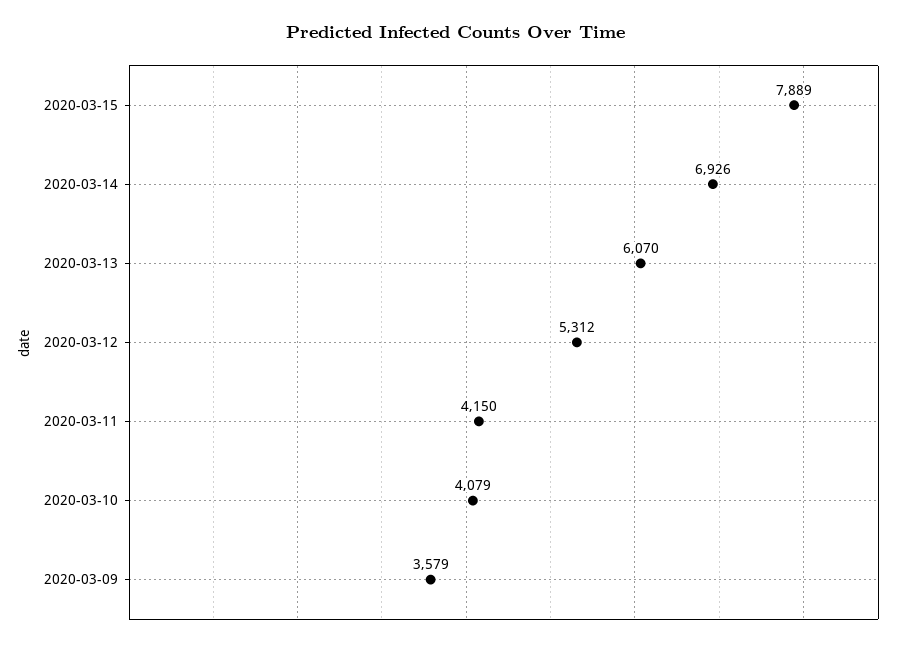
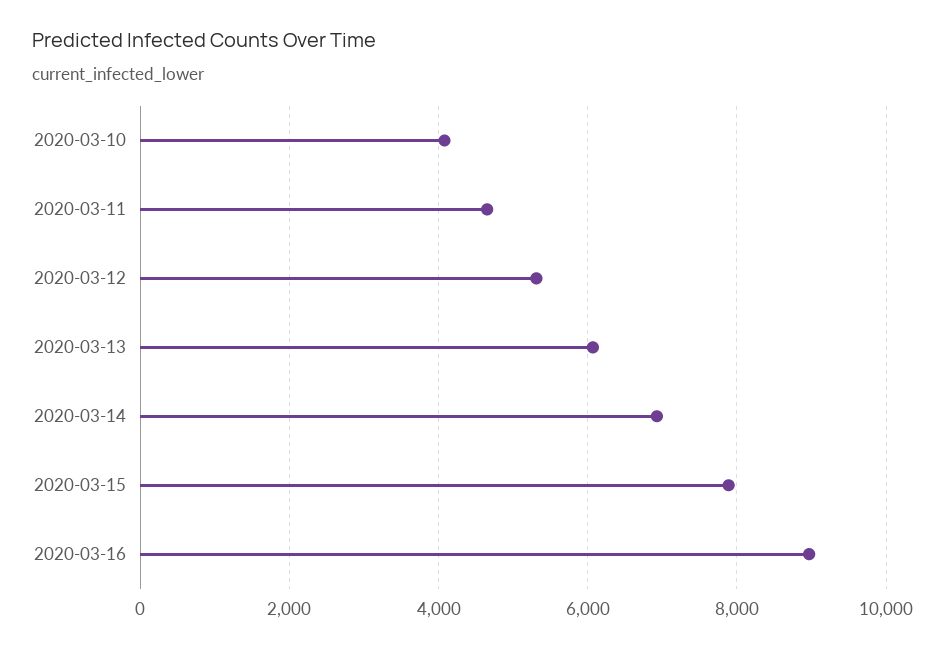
2020-03-11: 4150 -> 4600
2020-03-09: 3579 -> none
2020-03-16: none -> 9000

